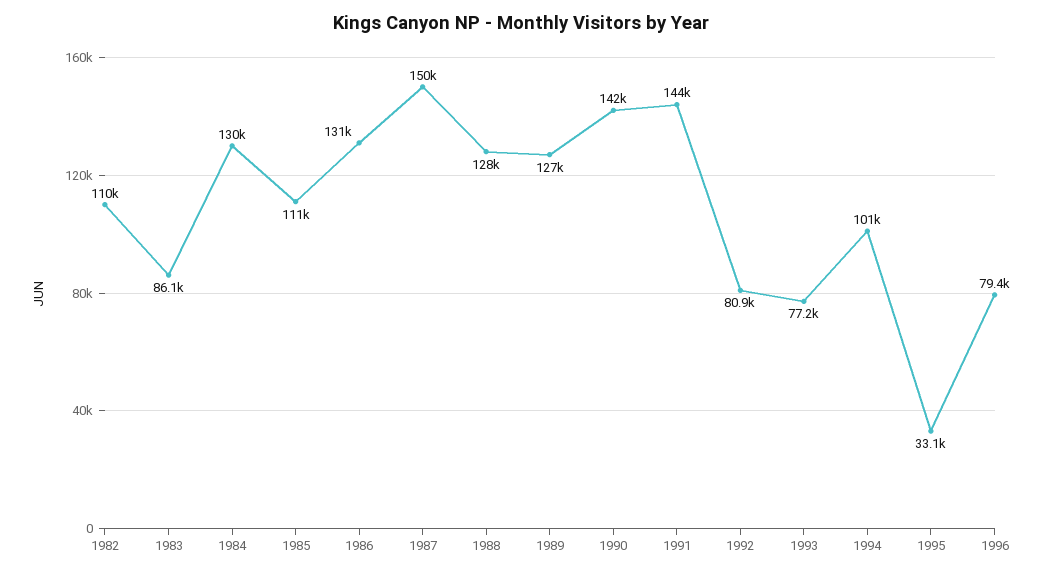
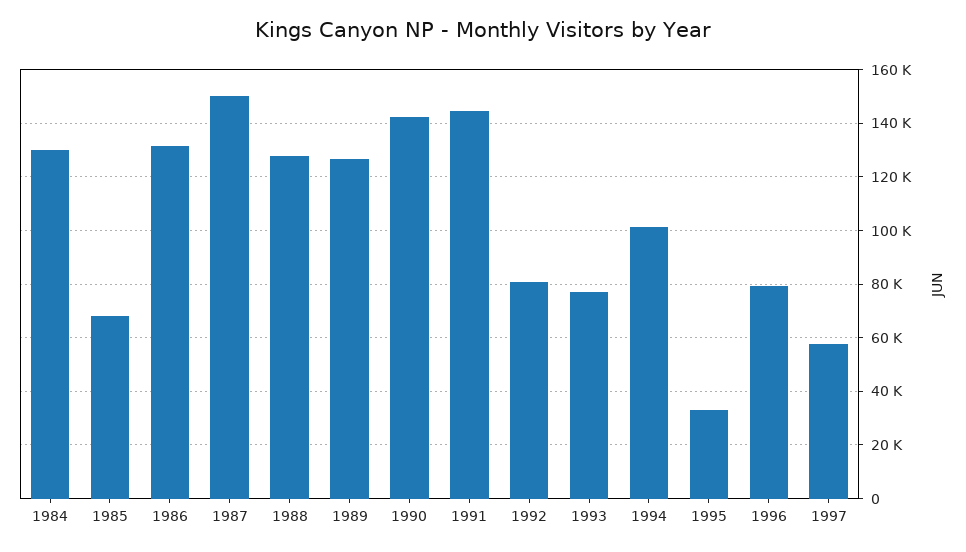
1982: 110000 -> none
1983: 86100 -> none
1985: 111000 -> 67500
1997: none -> 57500

